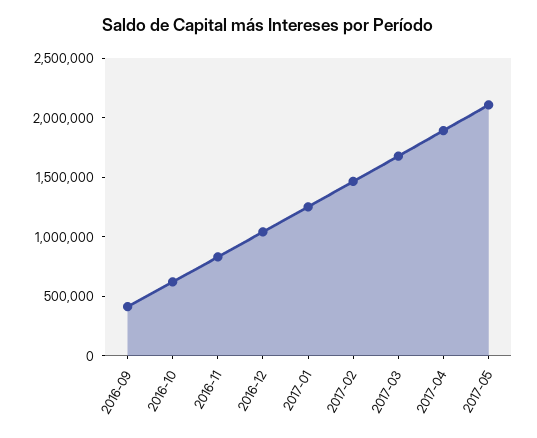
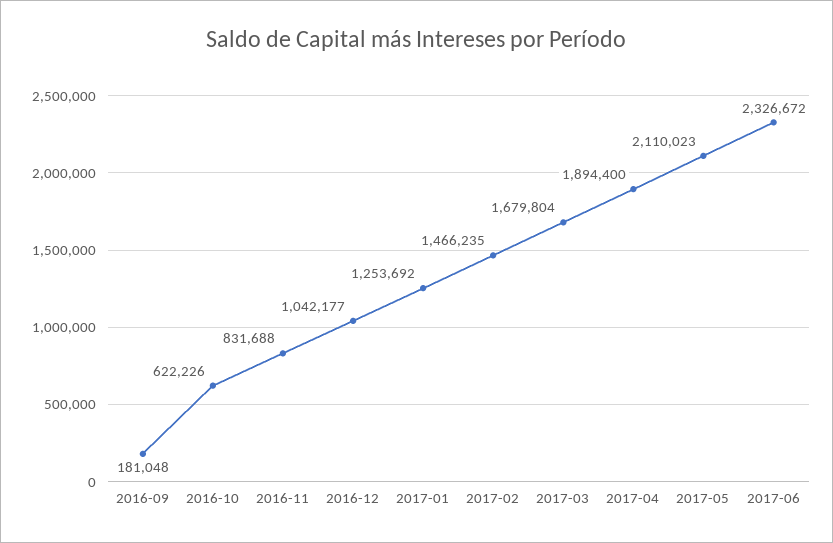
2016-09: 400000 -> 181048
2017-06: none -> 2326672

